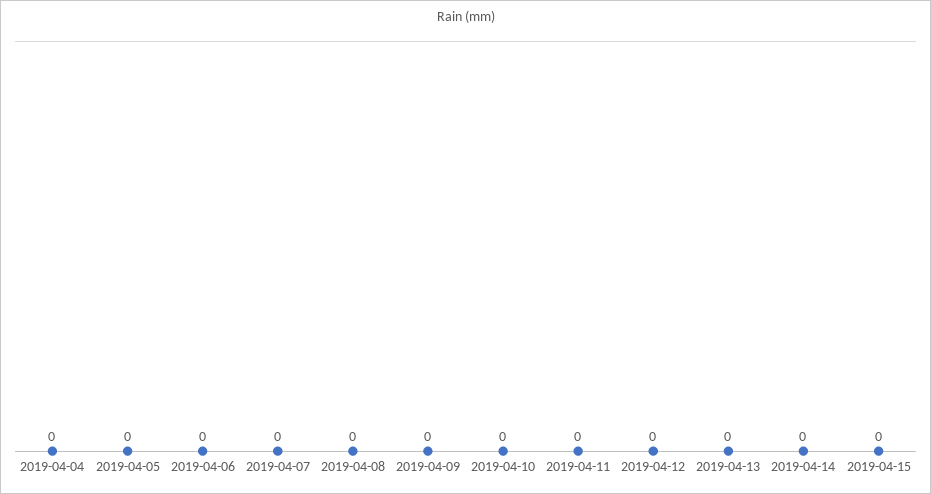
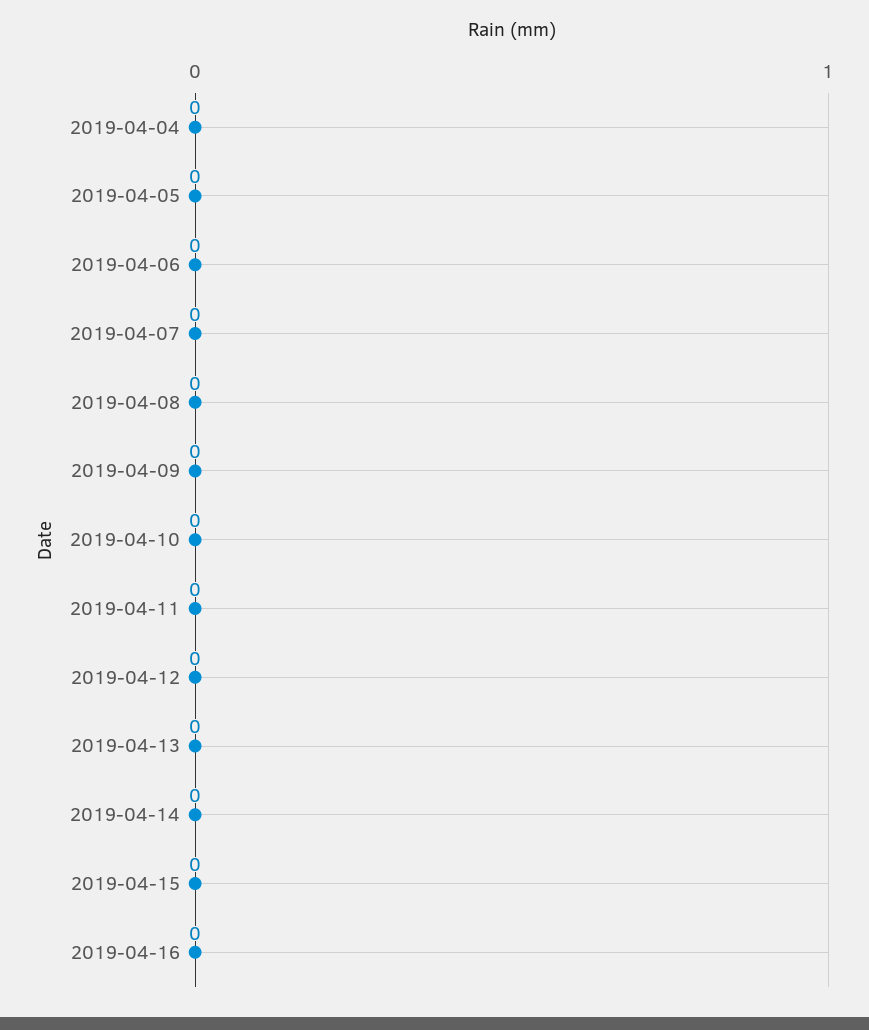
2019-04-16: none -> 0

